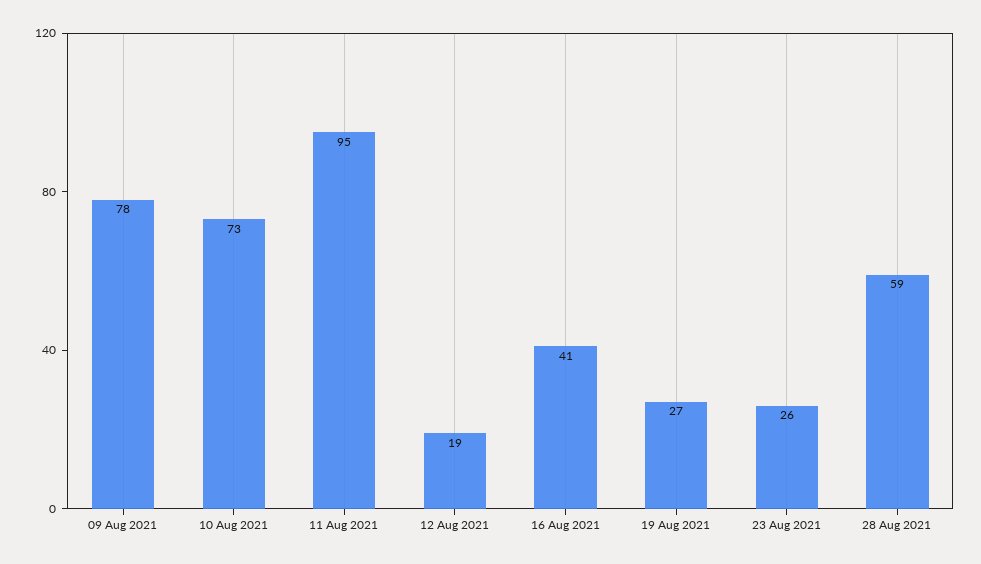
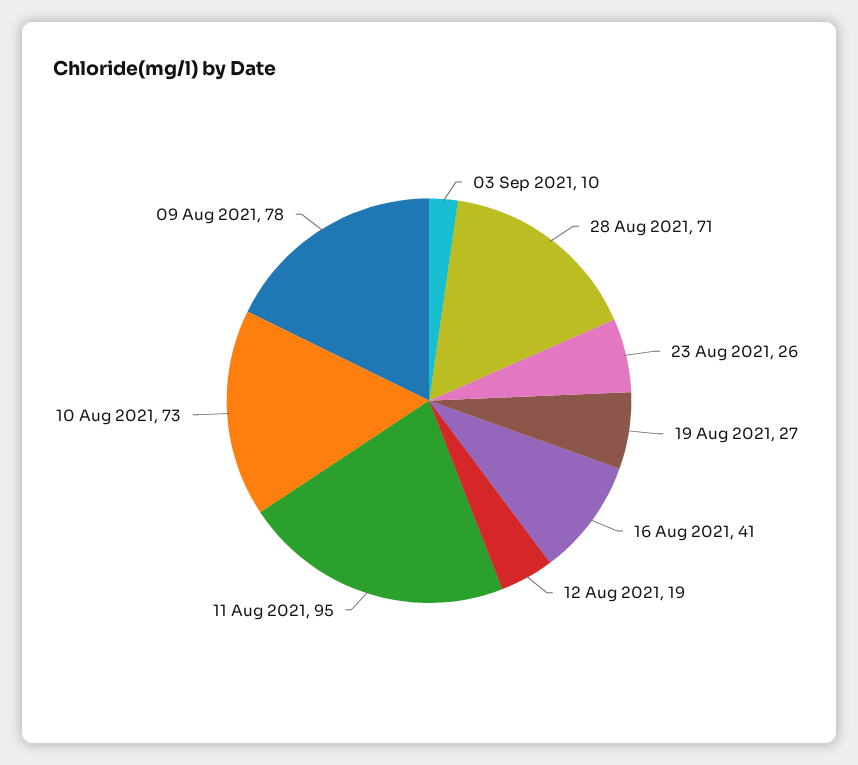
28 Aug 2021: 59 -> 71
03 Sep 2021: none -> 10

